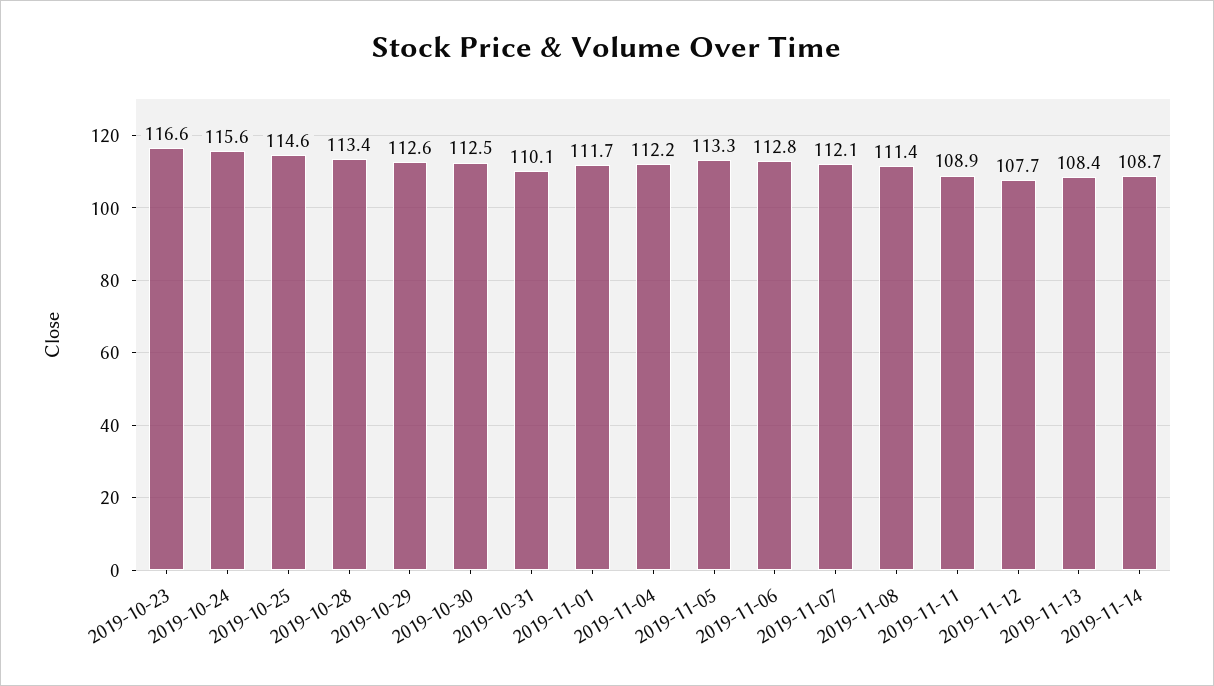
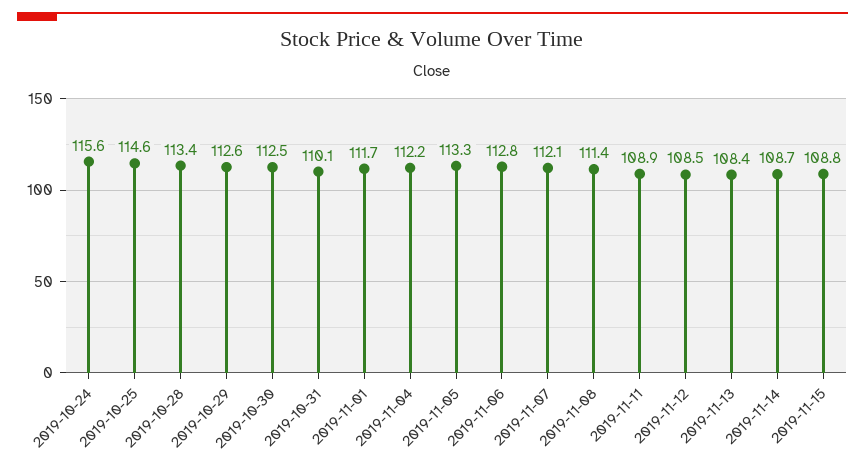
2019-10-23: 116.6 -> none
2019-11-12: 107.7 -> 108.5
2019-11-15: none -> 108.8

